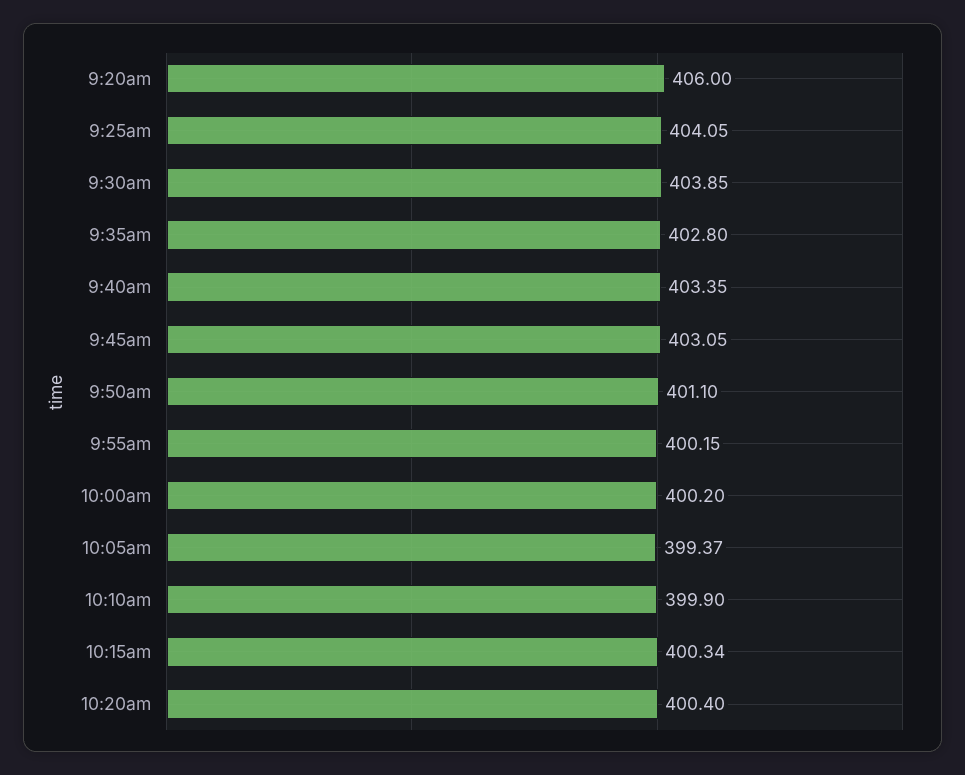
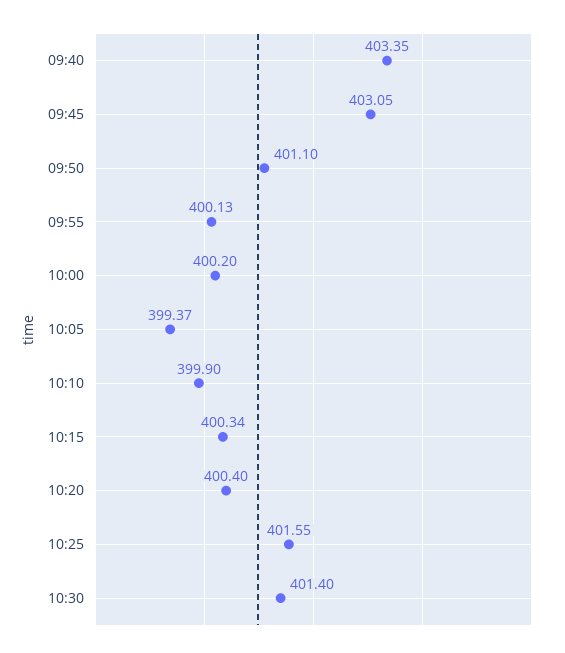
9:20am: 406 -> none
9:25am: 404.05 -> none
9:30am: 403.85 -> none
9:35am: 402.8 -> none
9:55am: 400.15 -> 400.13
10:25: none -> 401.55
10:30: none -> 401.4

